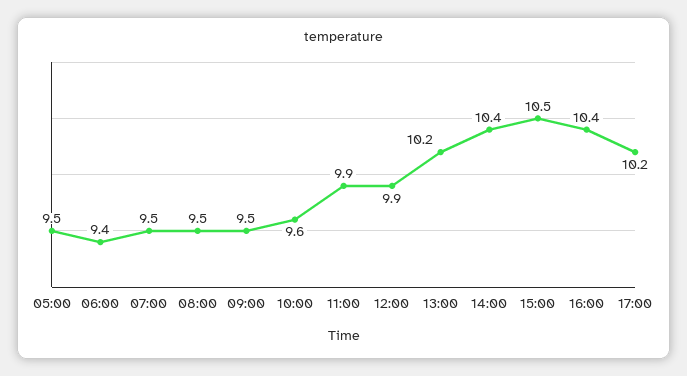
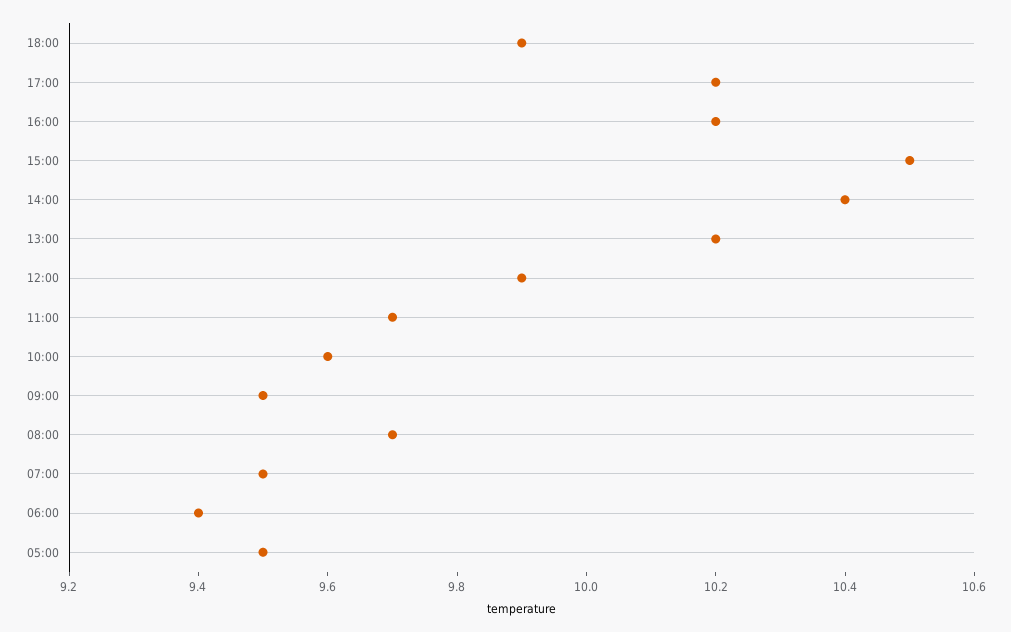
08:00: 9.5 -> 9.7
11:00: 9.9 -> 9.7
16:00: 10.4 -> 10.2
18:00: none -> 9.9

